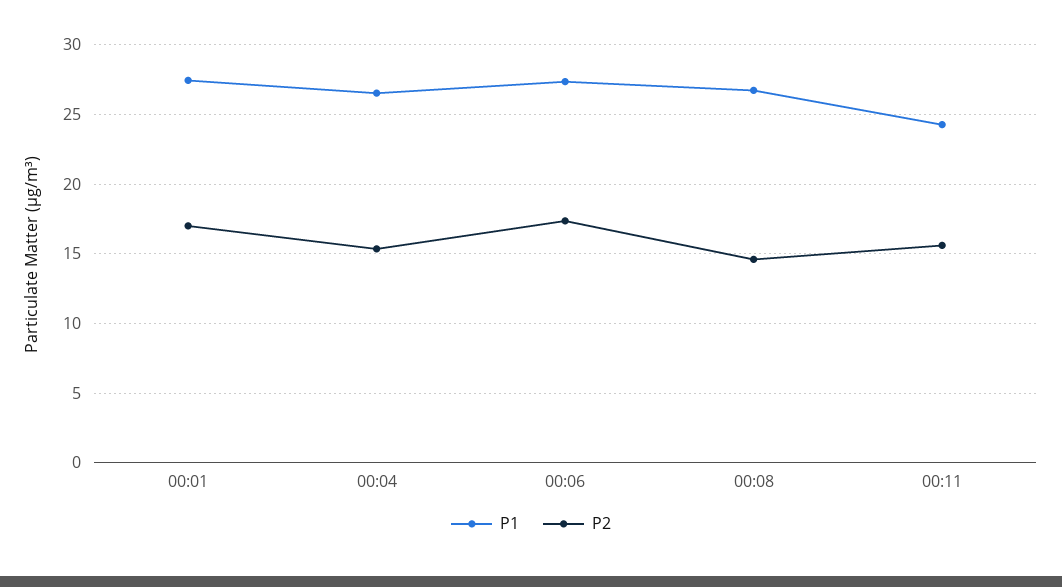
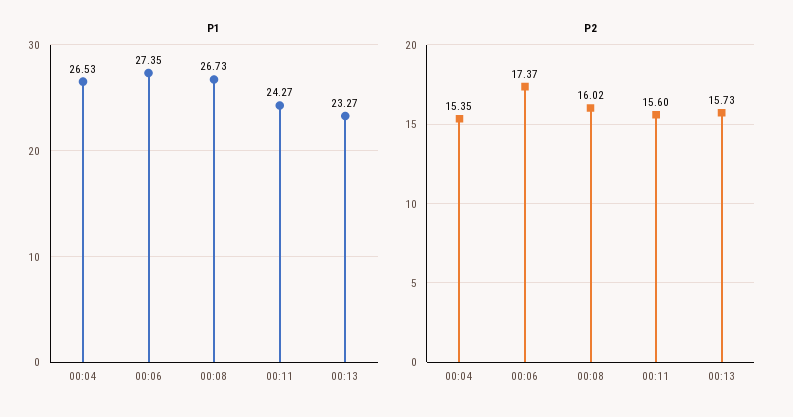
P1, 00:01: 27.5 -> none
P2, 00:01: 17 -> none
P2, 00:08: 14.5 -> 16.02
P1, 00:13: none -> 23.27
P2, 00:13: none -> 15.73

